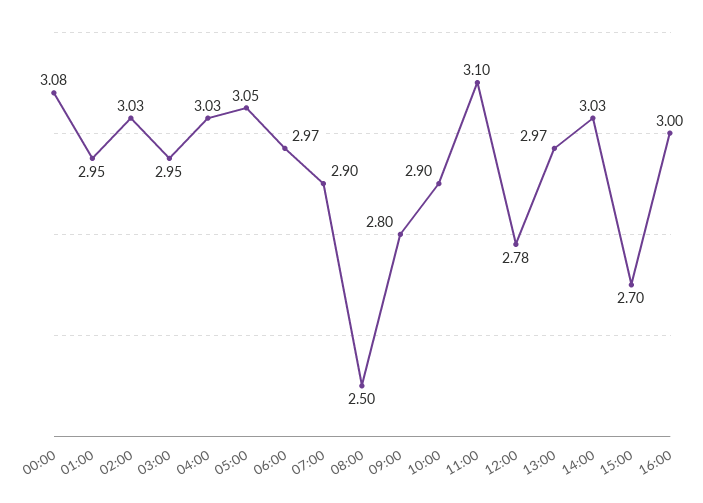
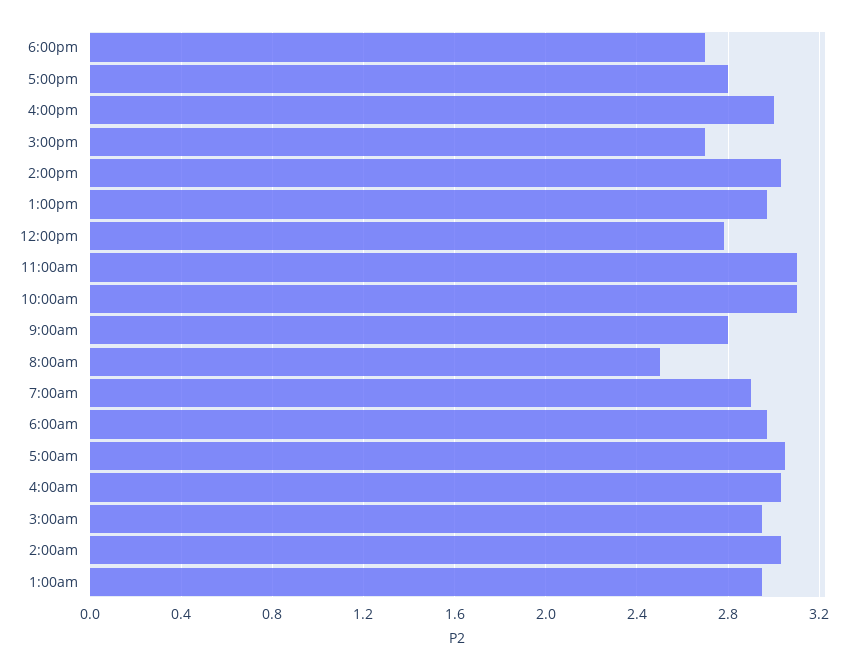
00:00: 3.08 -> none
10:00: 2.9 -> 3.1
6:00pm: none -> 2.7
5:00pm: none -> 2.8

